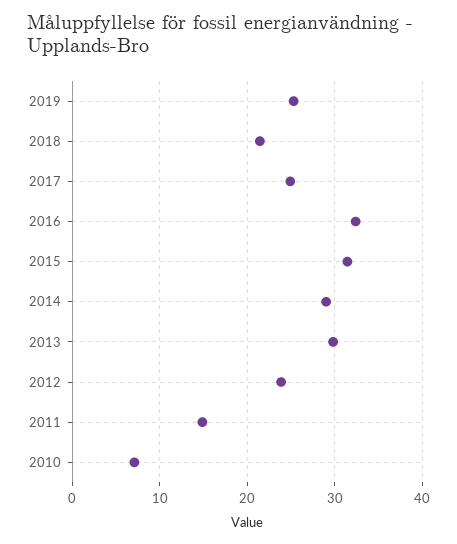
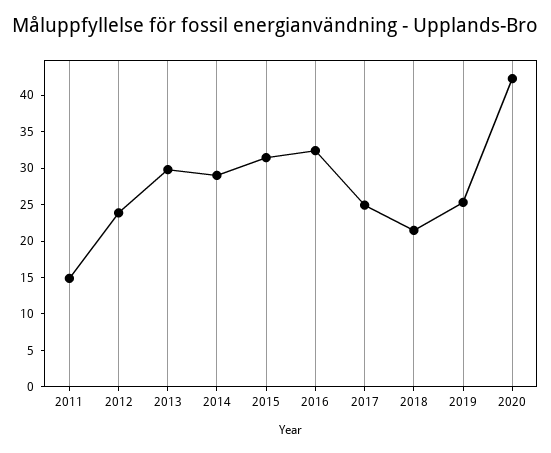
2010: 7 -> none
2020: none -> 42.5

